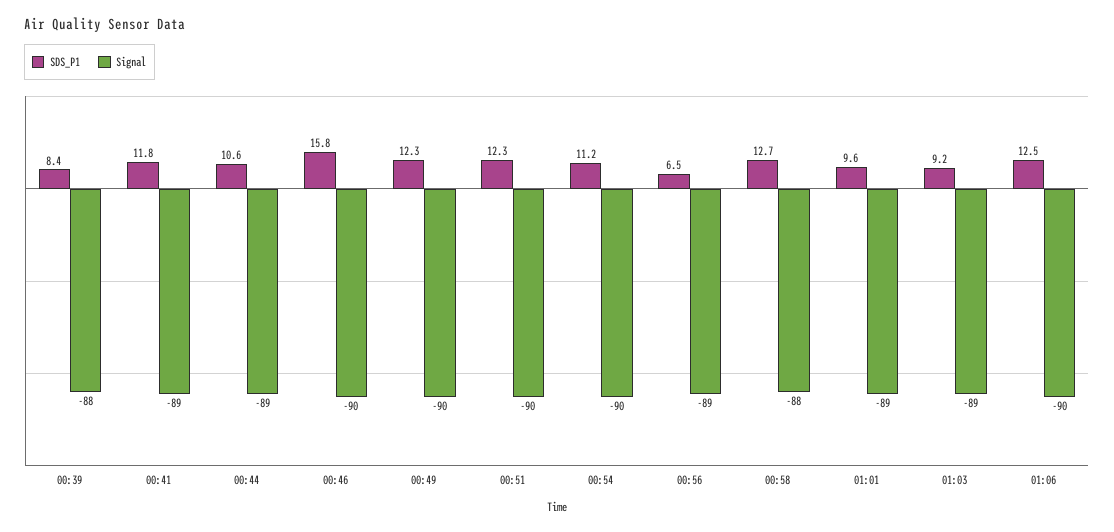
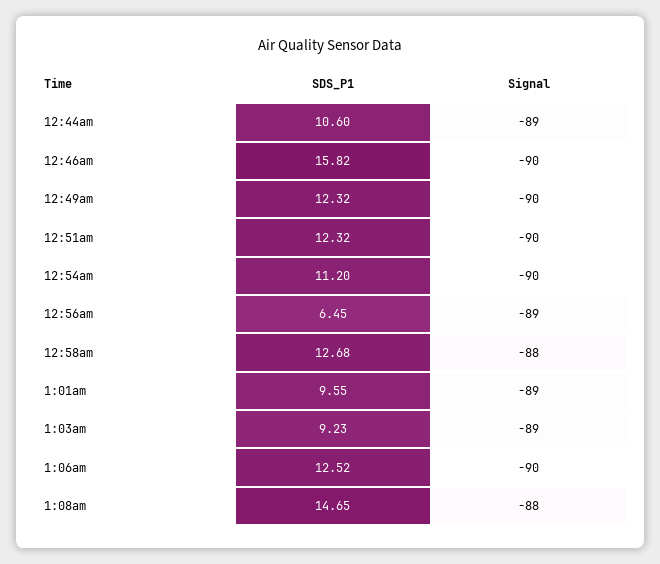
SDS_P1, 00:39: 8.4 -> none
Signal, 00:39: -88 -> none
SDS_P1, 00:41: 11.8 -> none
Signal, 00:41: -89 -> none
SDS_P1, 1:08am: none -> 14.65
Signal, 1:08am: none -> -88

